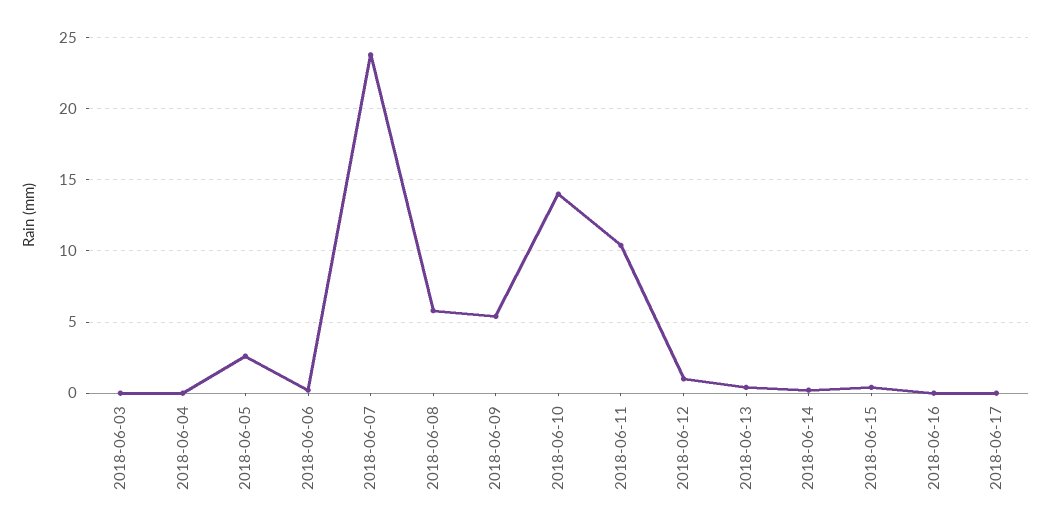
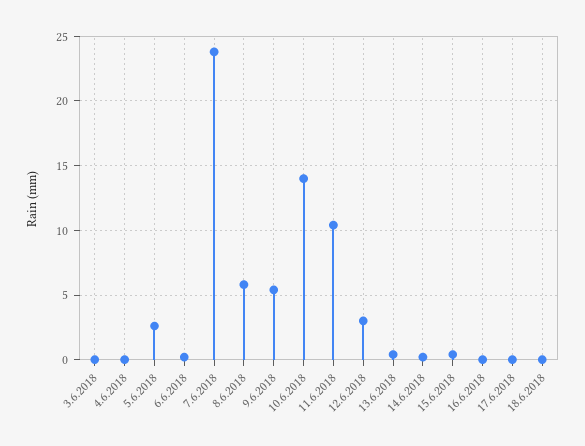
2018-06-12: 1 -> 3
18.6.2018: none -> 0

